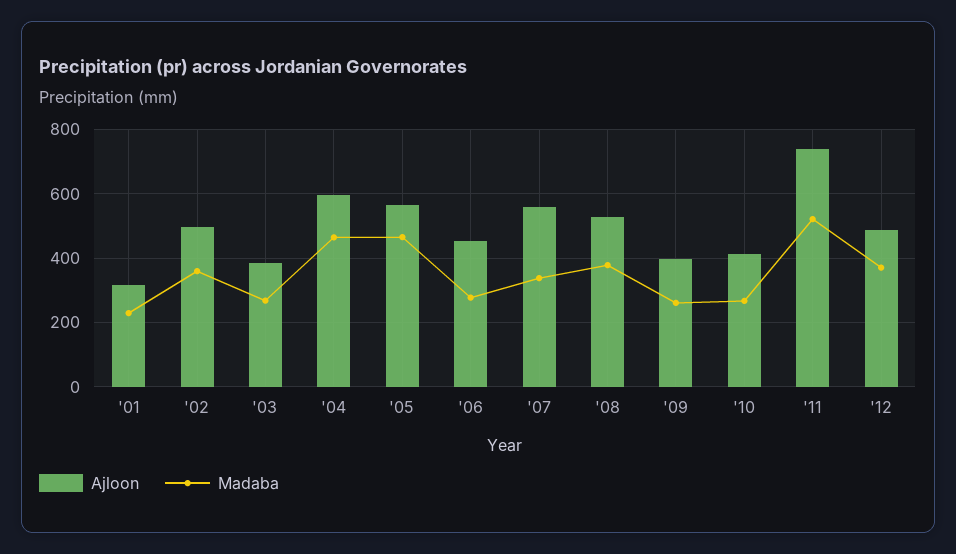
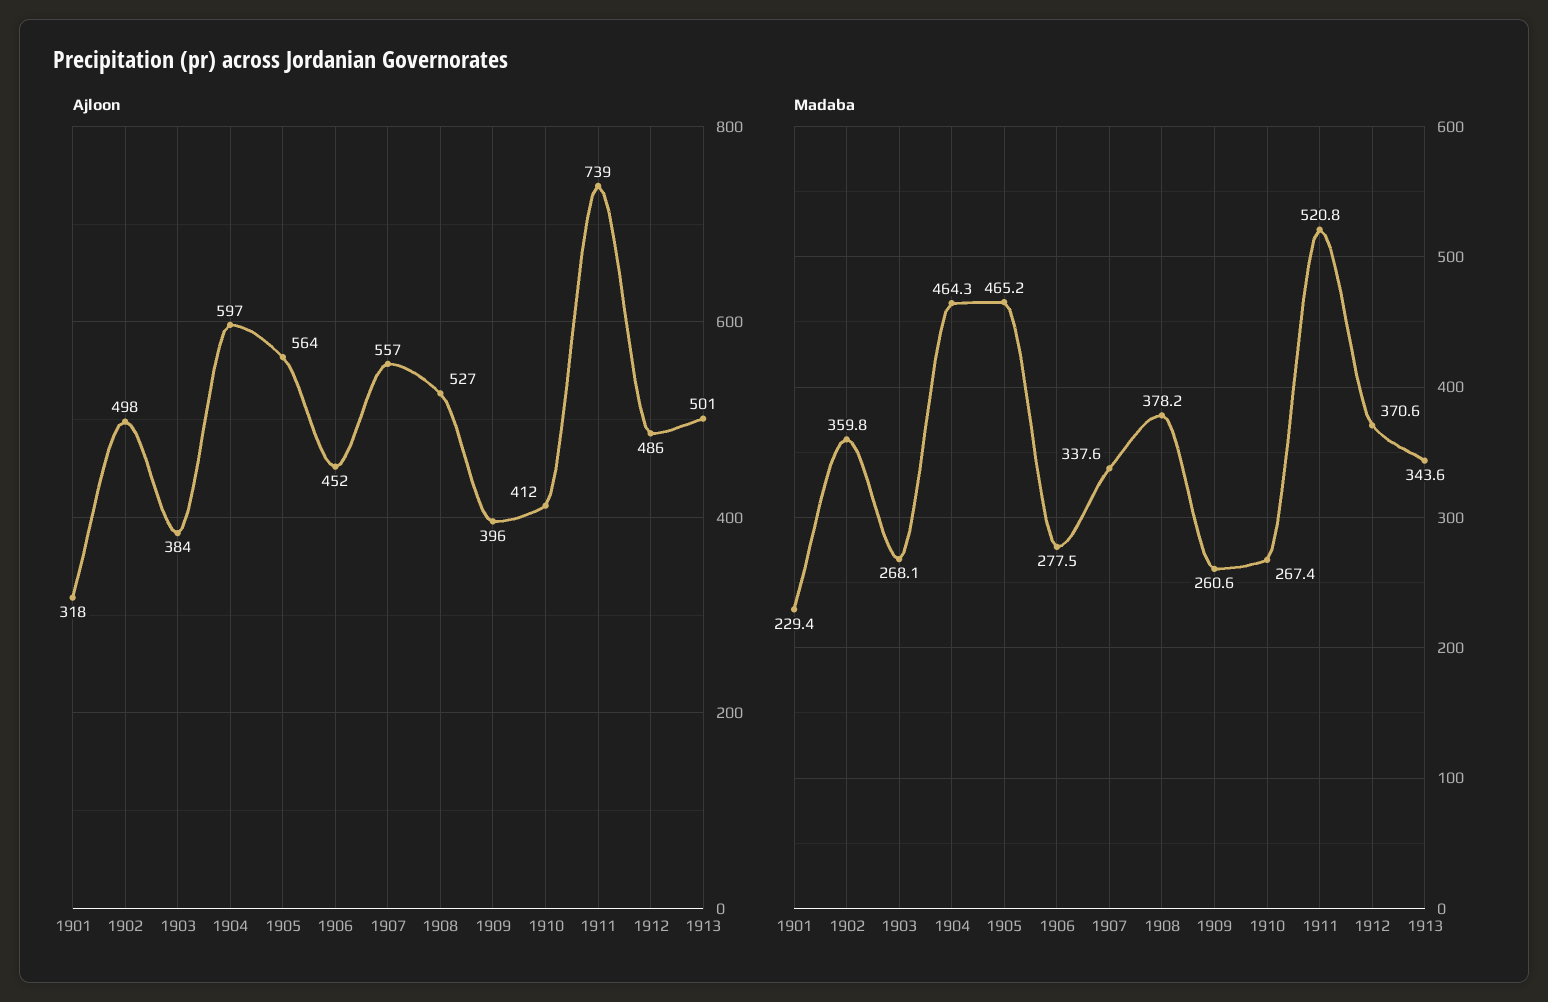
Ajloon, 1913: none -> 501
Madaba, 1913: none -> 343.6

